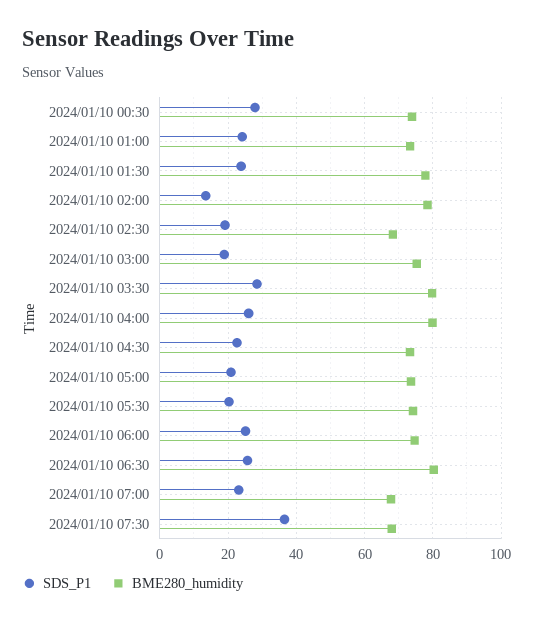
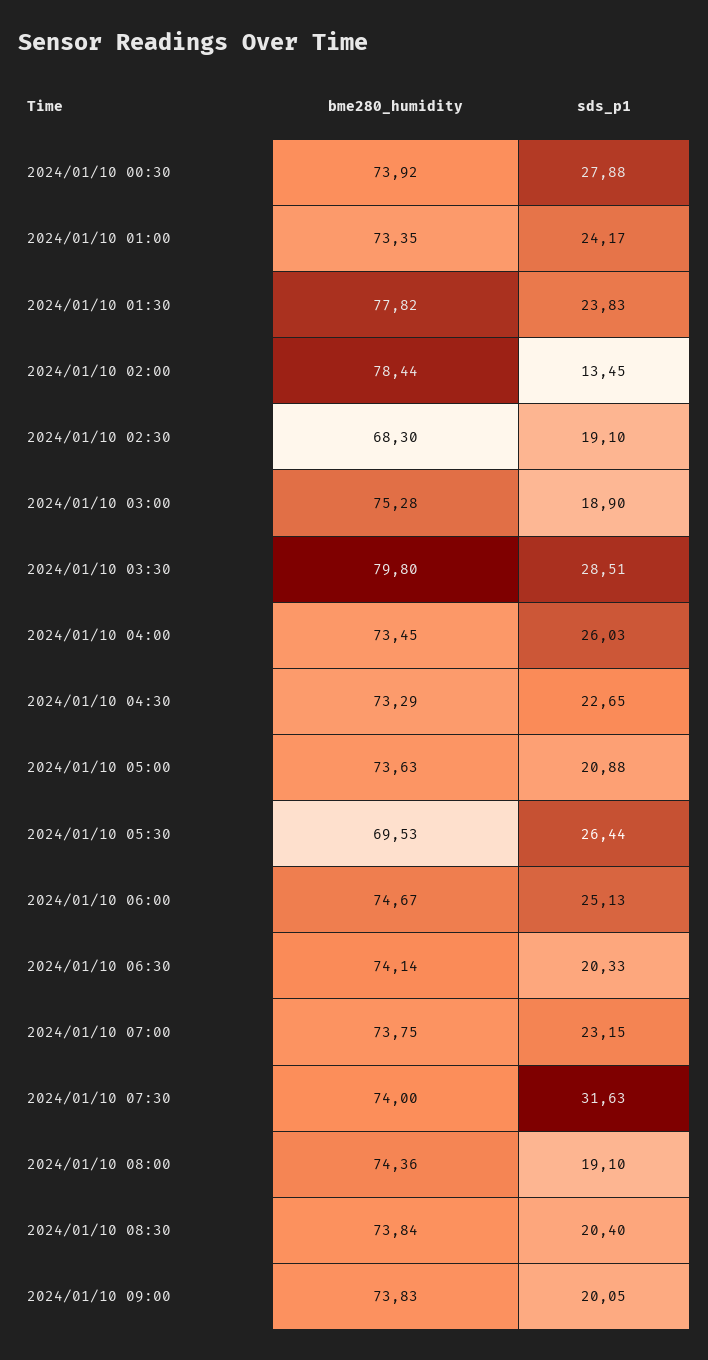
BME280_humidity, 2024/01/10 04:00: 80 -> 73.45
SDS_P1, 2024/01/10 05:30: 20 -> 26.44
BME280_humidity, 2024/01/10 05:30: 74 -> 69.53
SDS_P1, 2024/01/10 06:30: 26 -> 20.33
BME280_humidity, 2024/01/10 06:30: 80 -> 74.14
BME280_humidity, 2024/01/10 07:00: 68 -> 73.75
SDS_P1, 2024/01/10 07:30: 36 -> 31.63
BME280_humidity, 2024/01/10 07:30: 68 -> 74
BME280_humidity, 2024/01/10 08:00: none -> 74.36
SDS_P1, 2024/01/10 08:00: none -> 19.1
BME280_humidity, 2024/01/10 08:30: none -> 73.84
SDS_P1, 2024/01/10 08:30: none -> 20.4
BME280_humidity, 2024/01/10 09:00: none -> 73.83
SDS_P1, 2024/01/10 09:00: none -> 20.05

